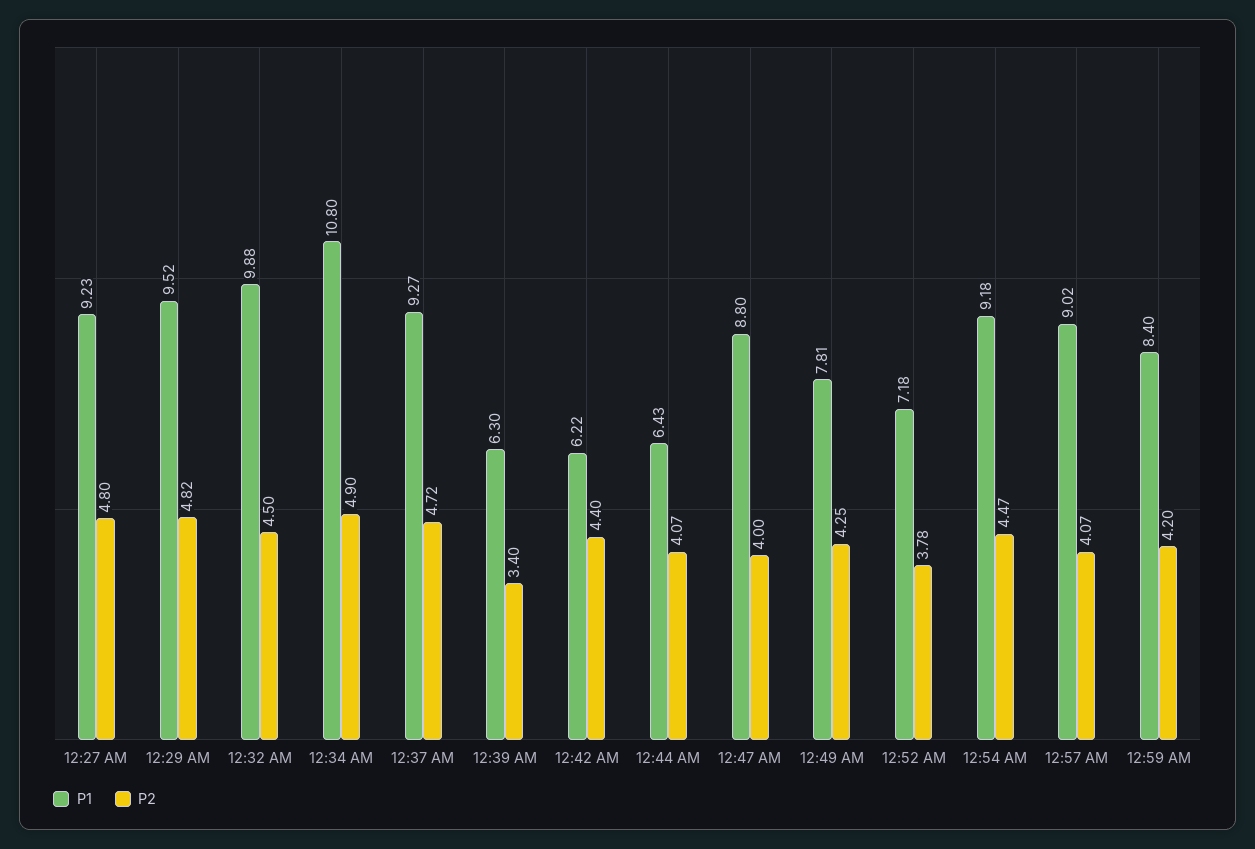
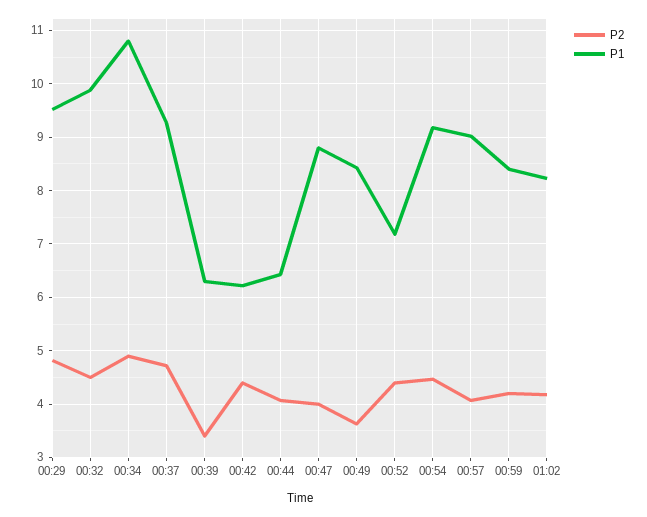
P1, 12:27 AM: 9.23 -> none
P2, 12:27 AM: 4.8 -> none
P1, 12:49 AM: 7.81 -> 8.4
P2, 12:49 AM: 4.25 -> 3.6
P2, 12:52 AM: 3.78 -> 4.4
P2, 01:02: none -> 4.2
P1, 01:02: none -> 8.2

